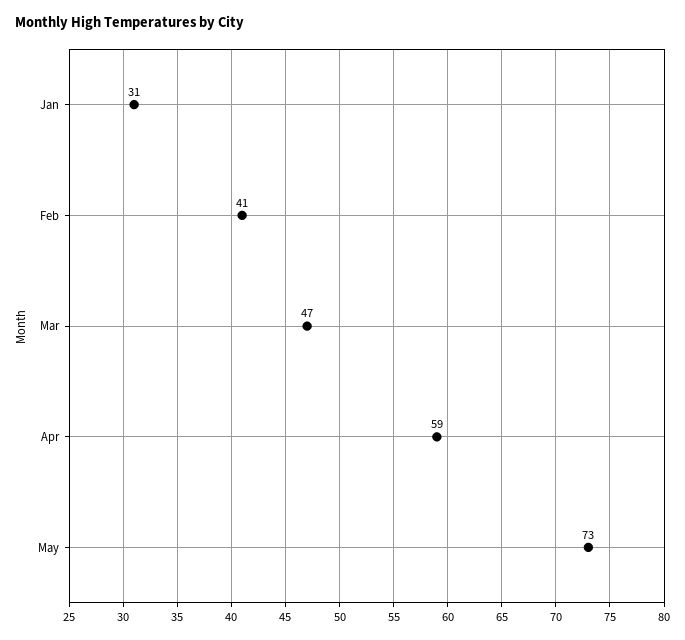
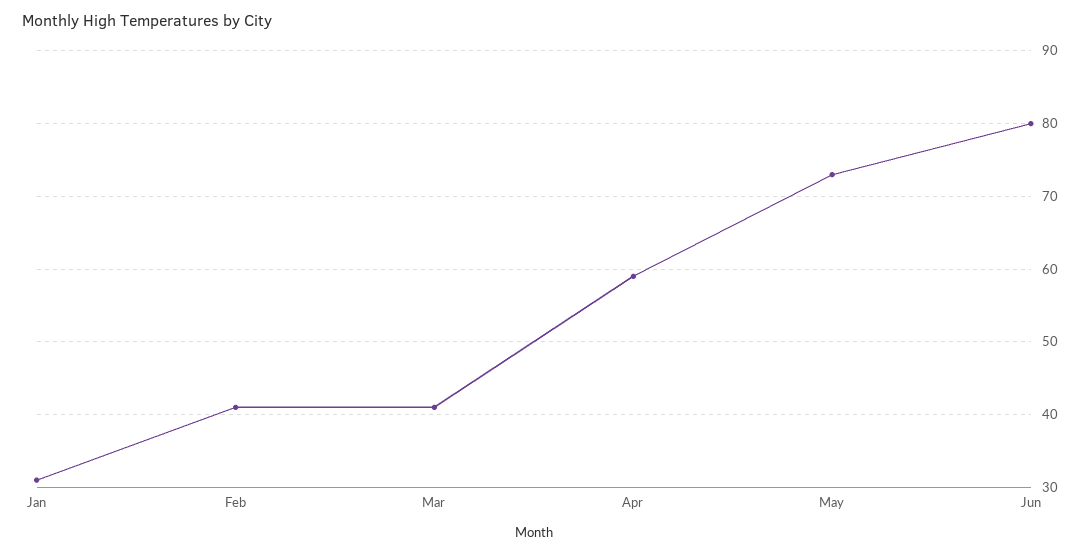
Mar: 47 -> 41
Jun: none -> 80

